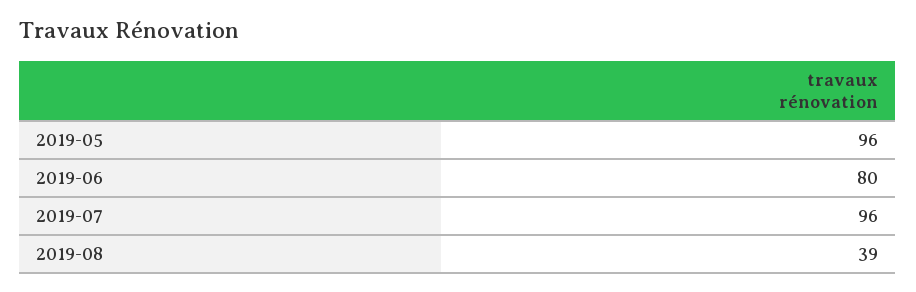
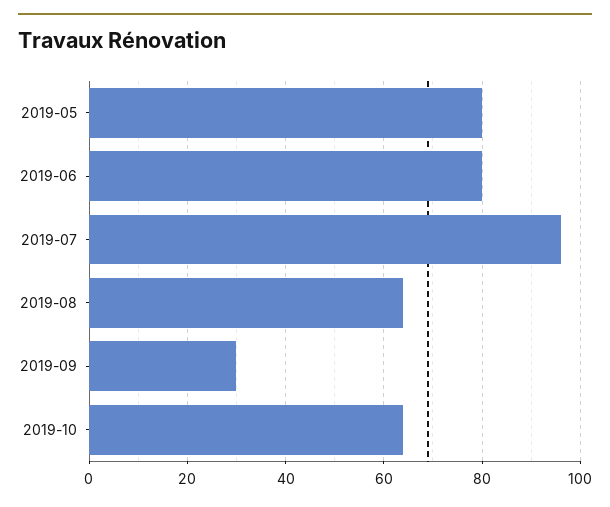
2019-05: 96 -> 80
2019-08: 39 -> 65
2019-09: none -> 30
2019-10: none -> 65

